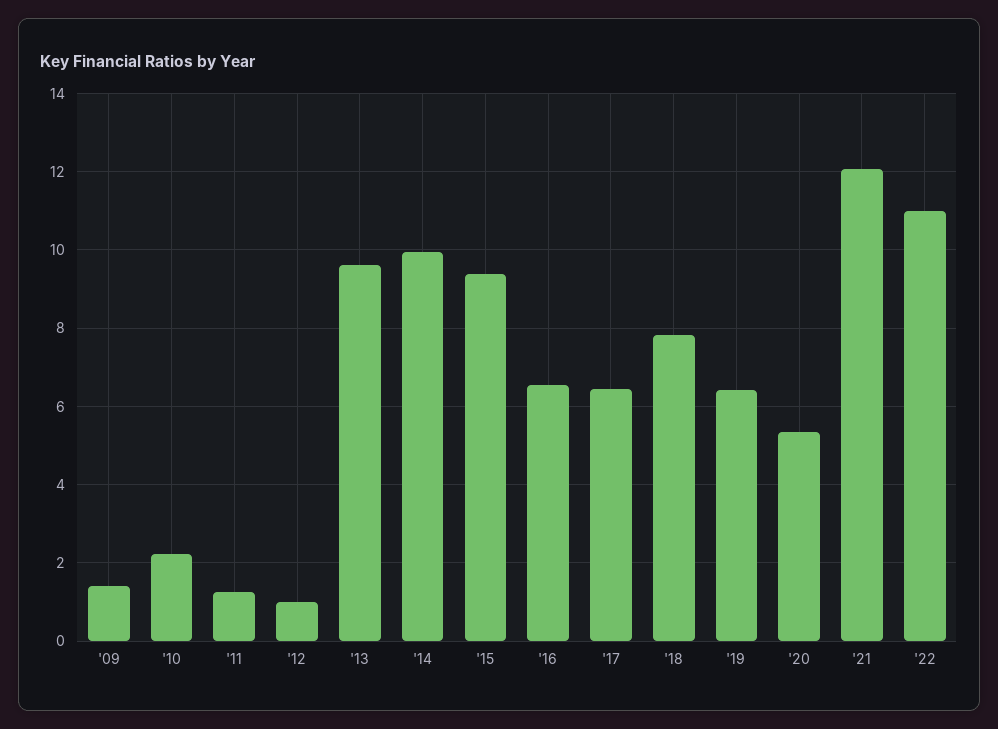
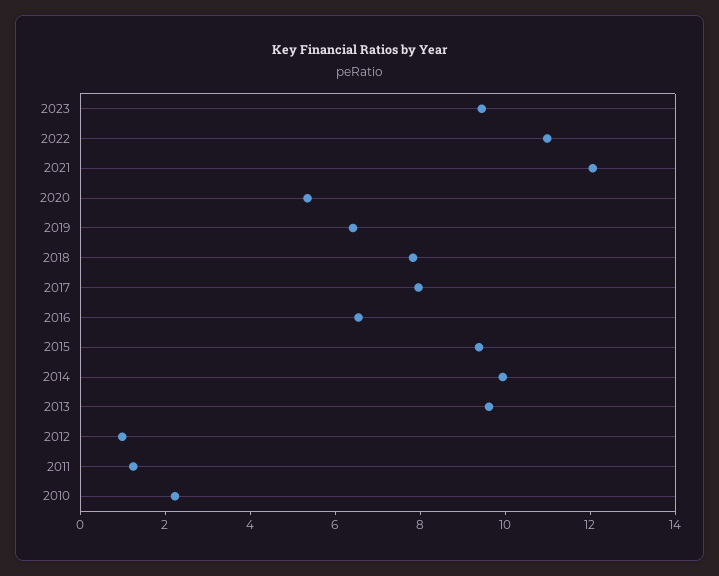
'09: 1.4 -> none
'17: 6.4 -> 8
2023: none -> 9.5

